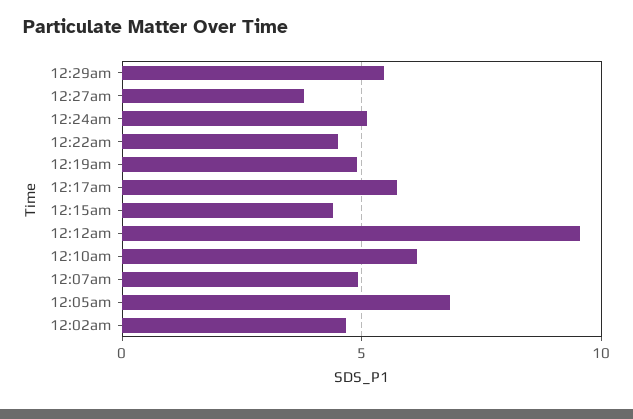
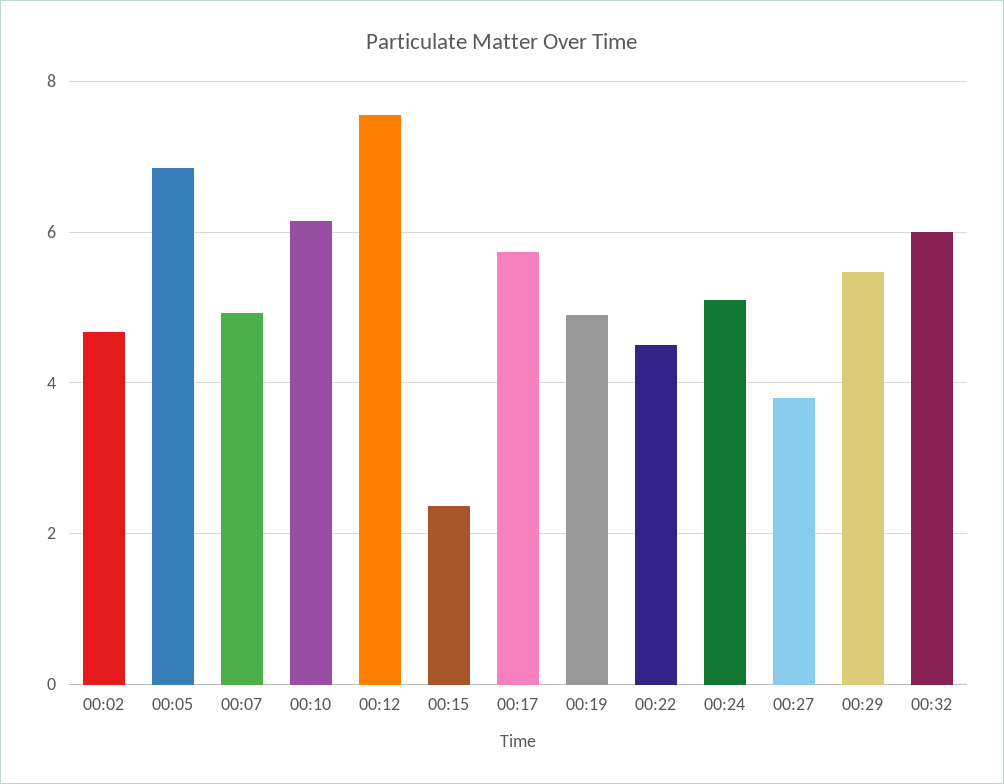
12:15am: 4.5 -> 2.4
12:12am: 9.5 -> 7.6
00:32: none -> 6

